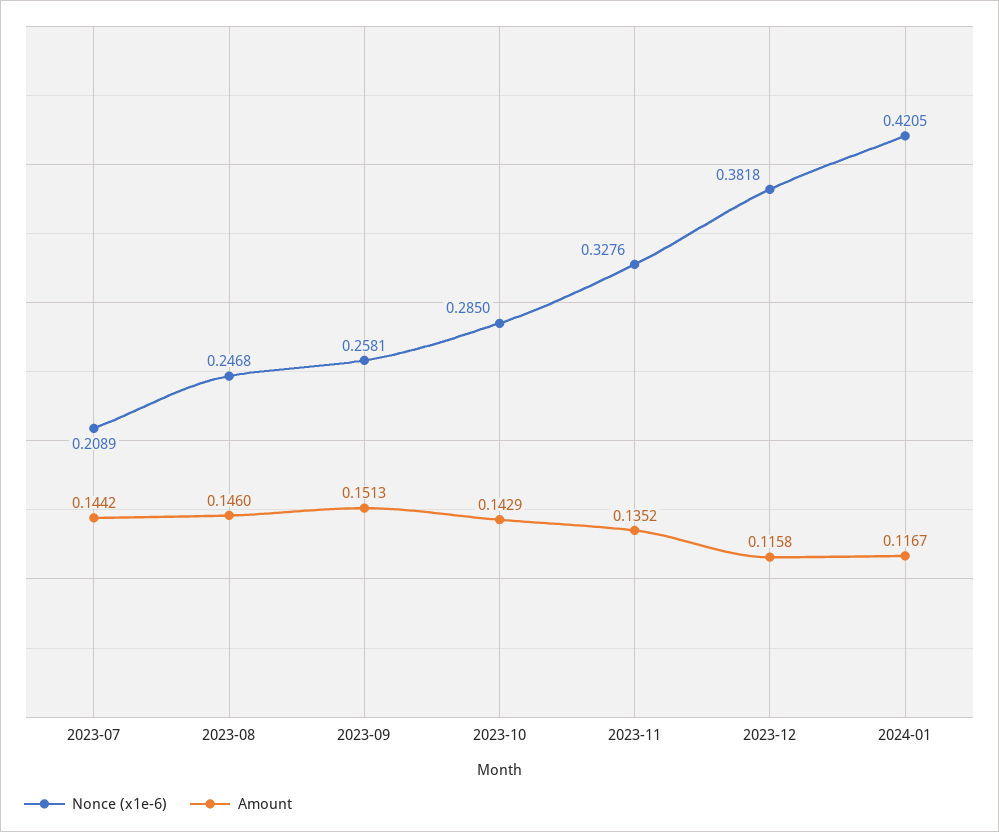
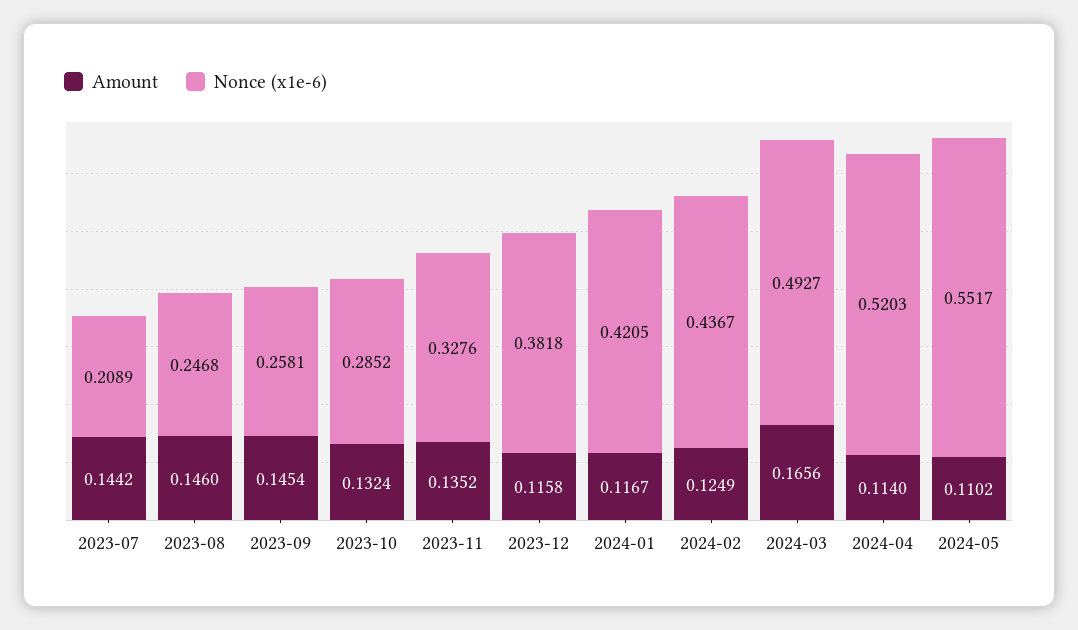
Amount, 2023-09: 0.1513 -> 0.1454
Nonce (x1e-6), 2023-10: 0.285 -> 0.2852
Amount, 2023-10: 0.1429 -> 0.1324
Amount, 2024-02: none -> 0.1249
Nonce (x1e-6), 2024-02: none -> 0.4367
Amount, 2024-03: none -> 0.1656
Nonce (x1e-6), 2024-03: none -> 0.4927
Amount, 2024-04: none -> 0.114
Nonce (x1e-6), 2024-04: none -> 0.5203
Amount, 2024-05: none -> 0.1102
Nonce (x1e-6), 2024-05: none -> 0.5517

